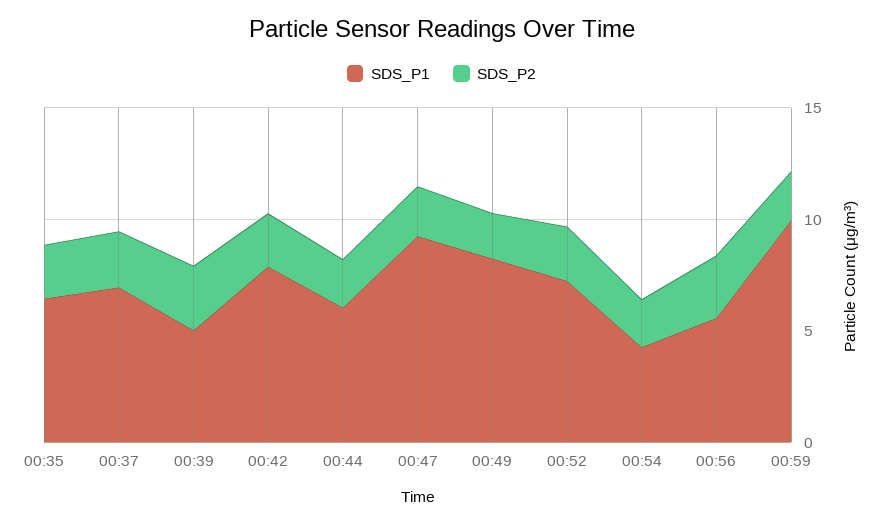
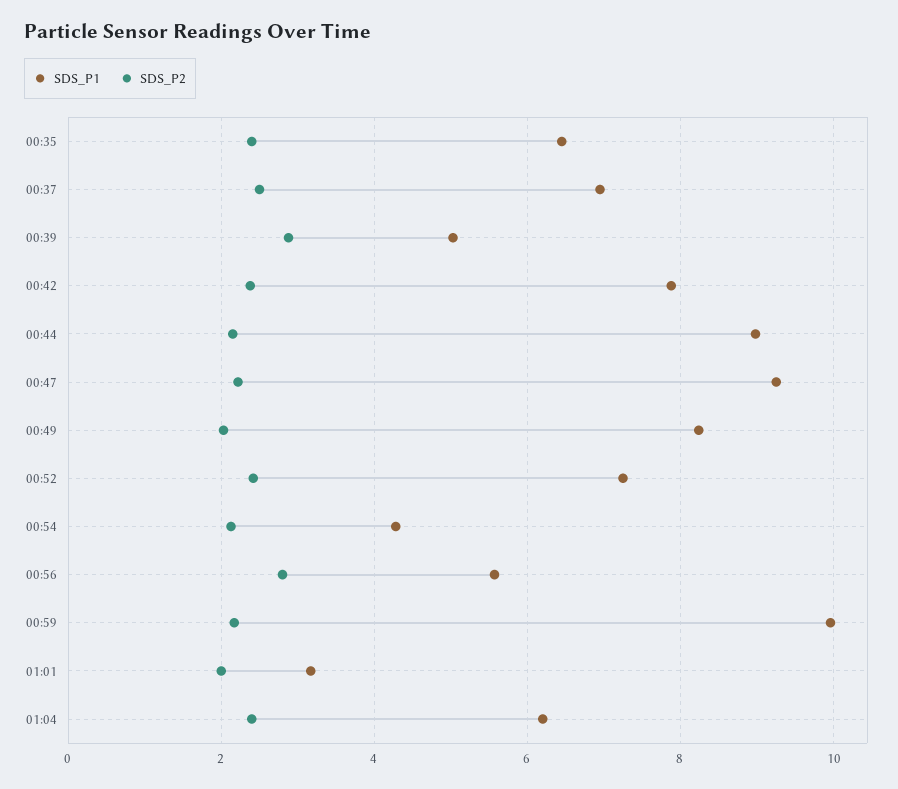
SDS_P1, 00:44: 6 -> 9
SDS_P1, 01:01: none -> 3.2
SDS_P2, 01:01: none -> 2
SDS_P1, 01:04: none -> 6.2
SDS_P2, 01:04: none -> 2.4

